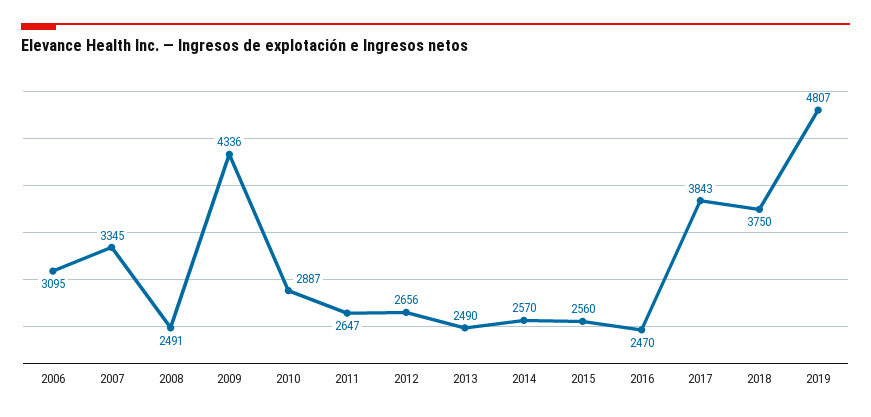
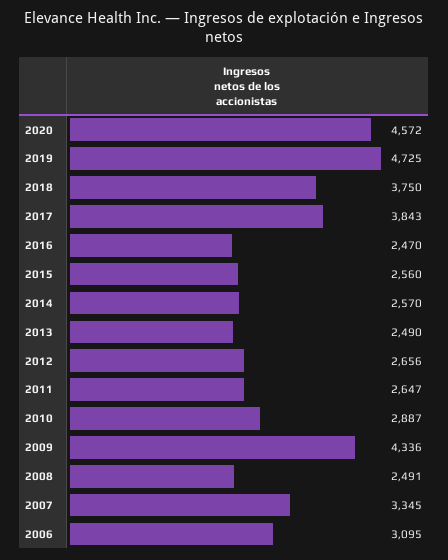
2019: 4807 -> 4725
2020: none -> 4572

